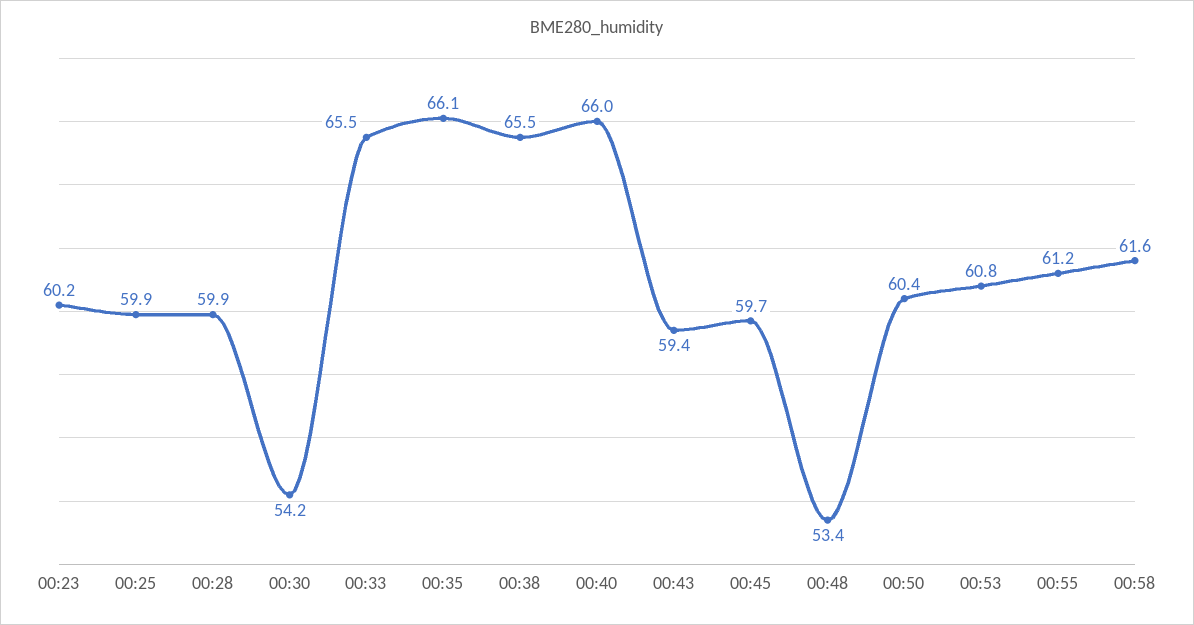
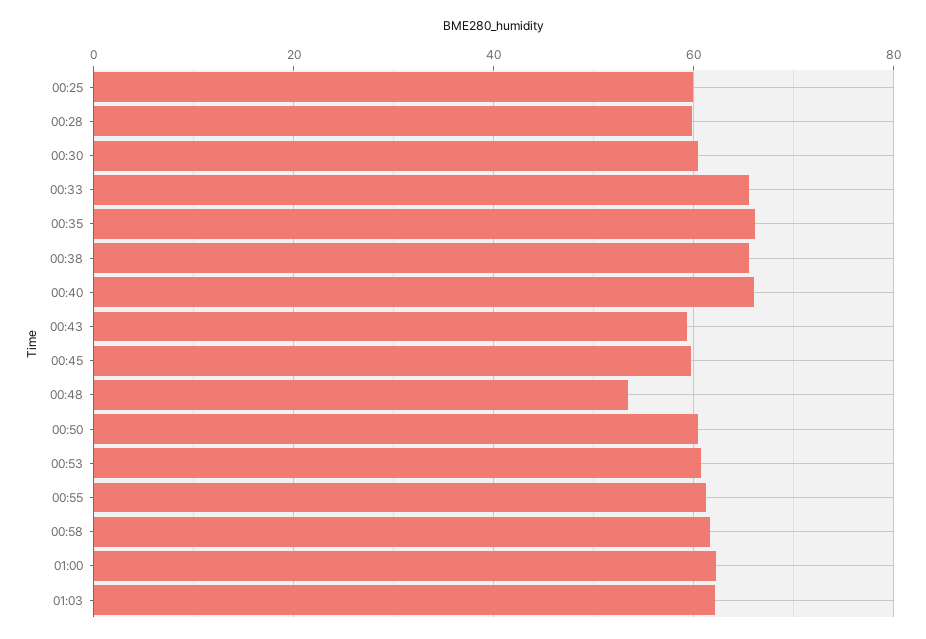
00:23: 60.2 -> none
00:30: 54.2 -> 60
01:00: none -> 62
01:03: none -> 62

